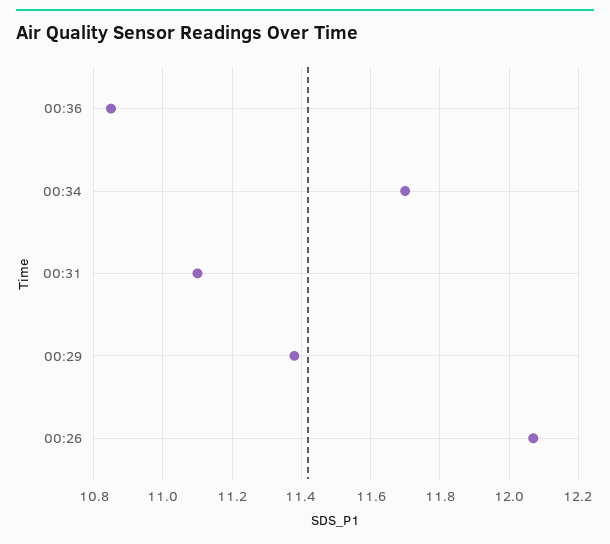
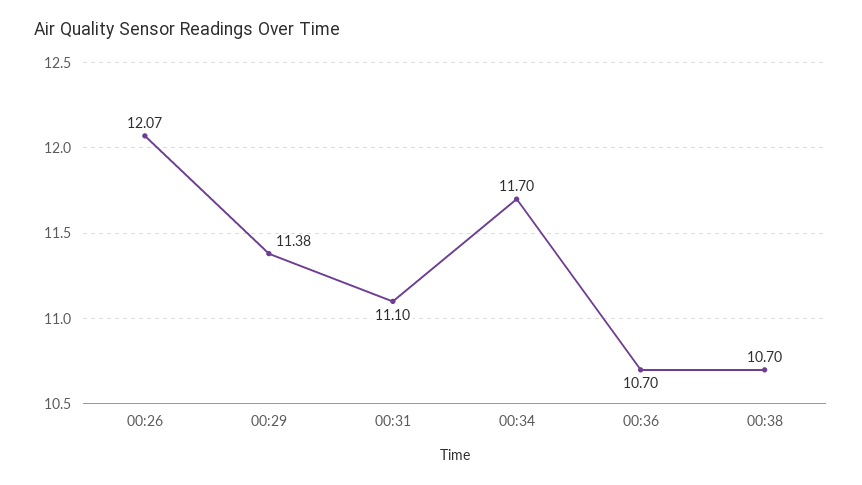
00:36: 10.85 -> 10.7
00:38: none -> 10.7

